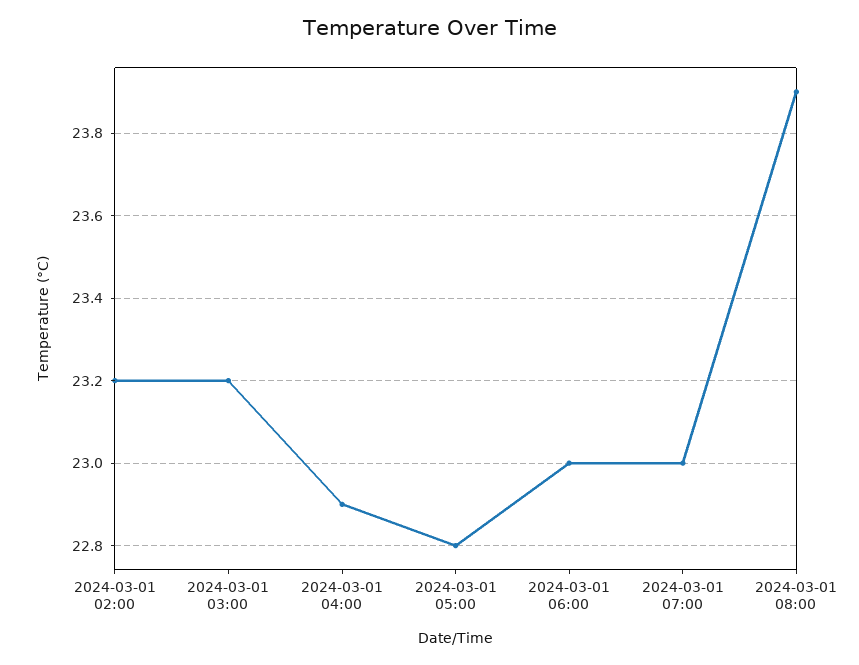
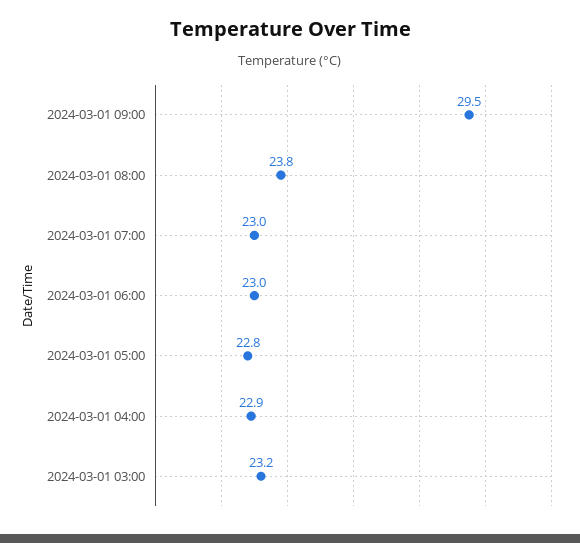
2024-03-01 02:00: 23.2 -> none
2024-03-01 08:00: 23.9 -> 23.8
2024-03-01 09:00: none -> 29.5

